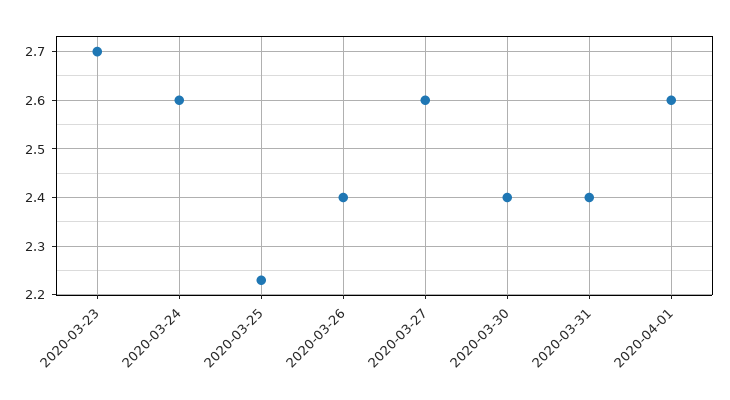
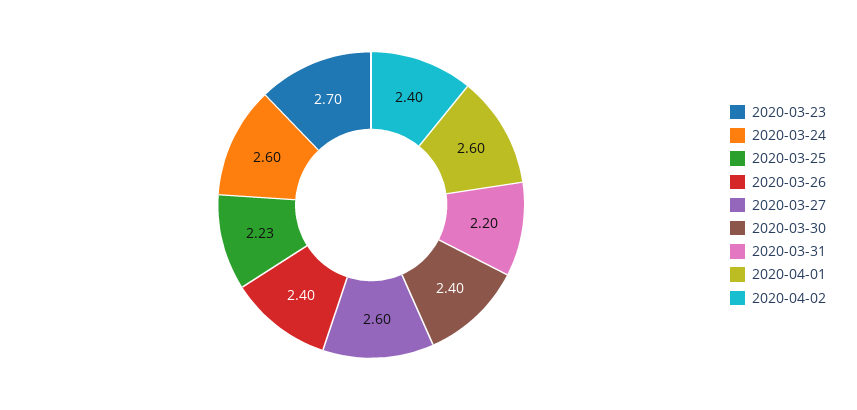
2020-03-31: 2.4 -> 2.2
2020-04-02: none -> 2.4

